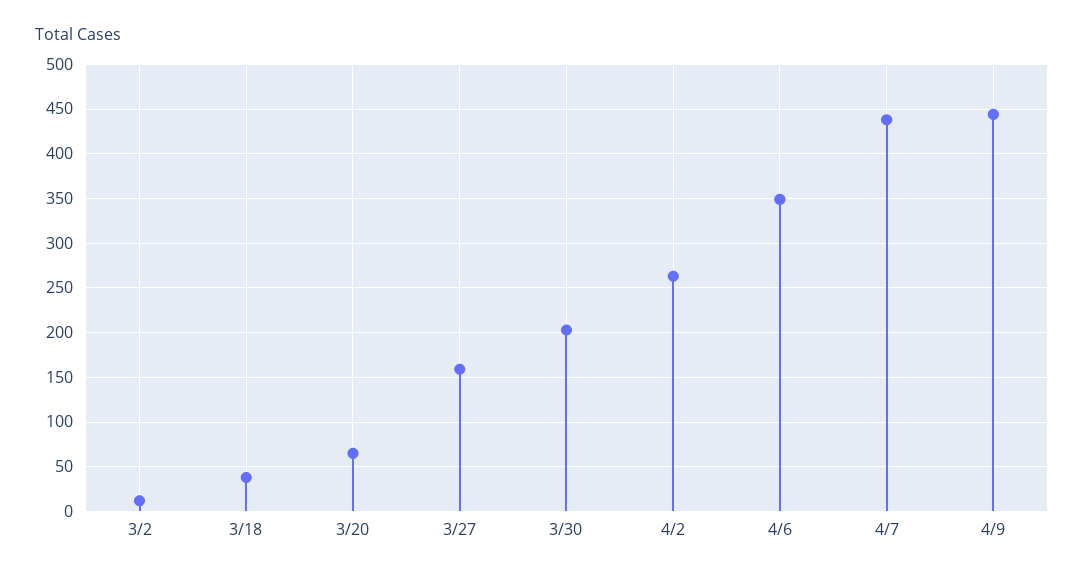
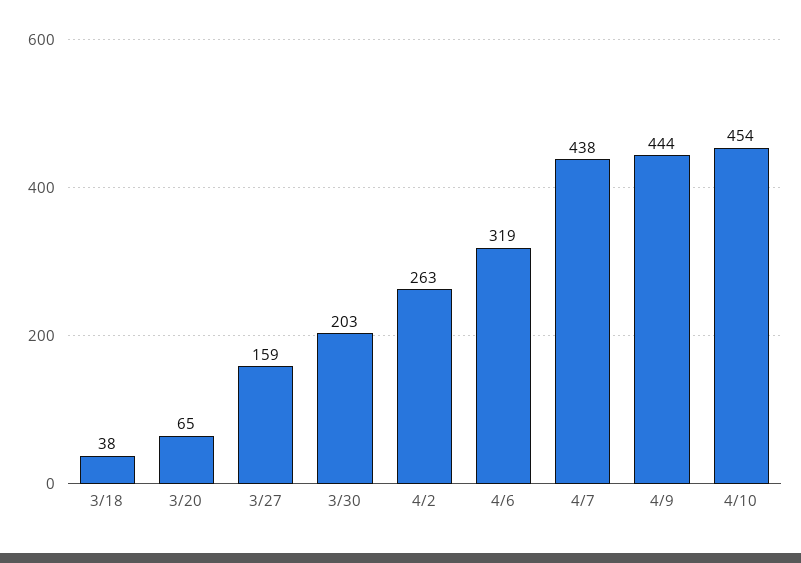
3/2: 10 -> none
4/6: 350 -> 319
4/10: none -> 454

